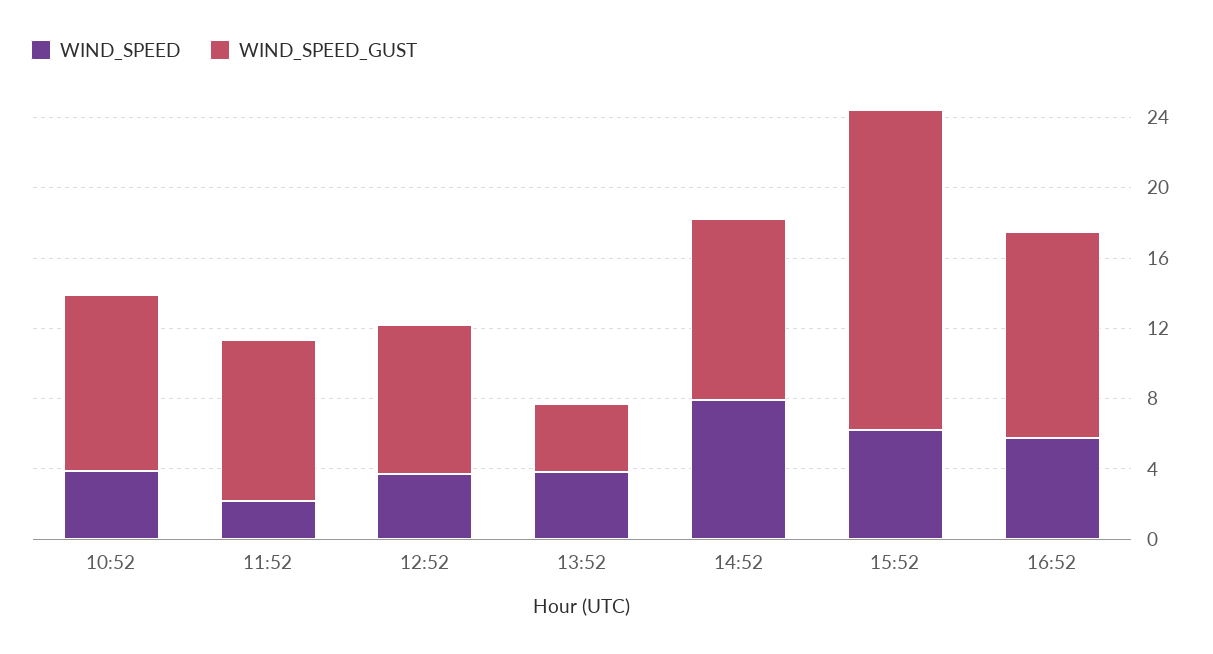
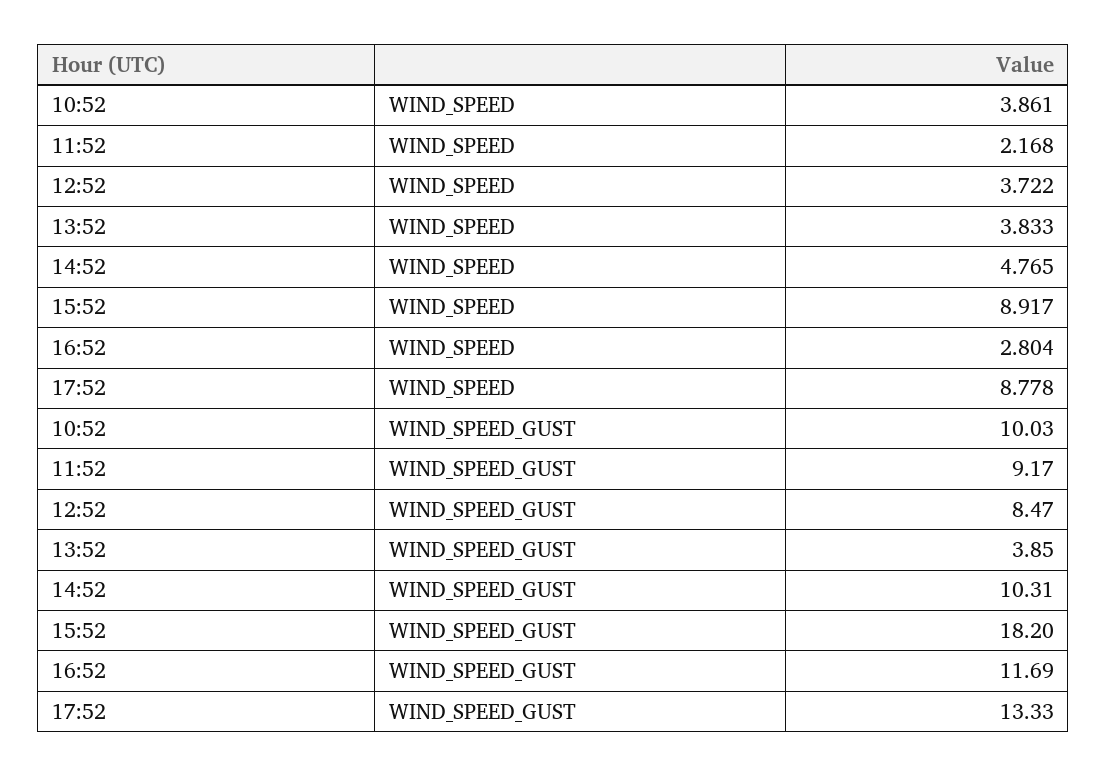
WIND_SPEED, 14:52: 8 -> 4.765
WIND_SPEED, 15:52: 6 -> 8.917
WIND_SPEED, 16:52: 6 -> 2.804
WIND_SPEED, 17:52: none -> 8.778
WIND_SPEED_GUST, 17:52: none -> 13.33

